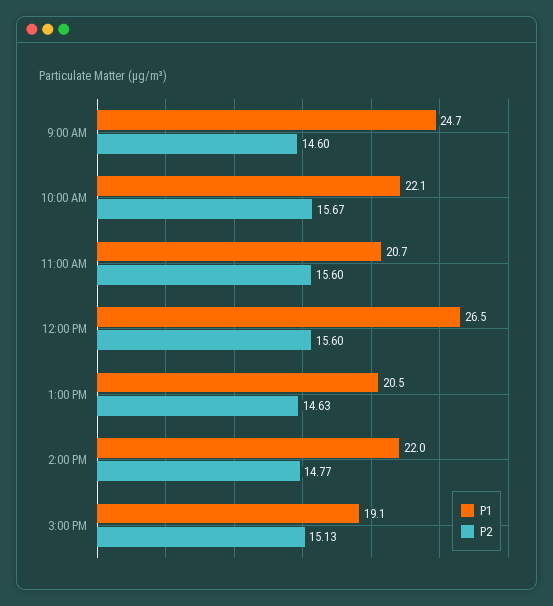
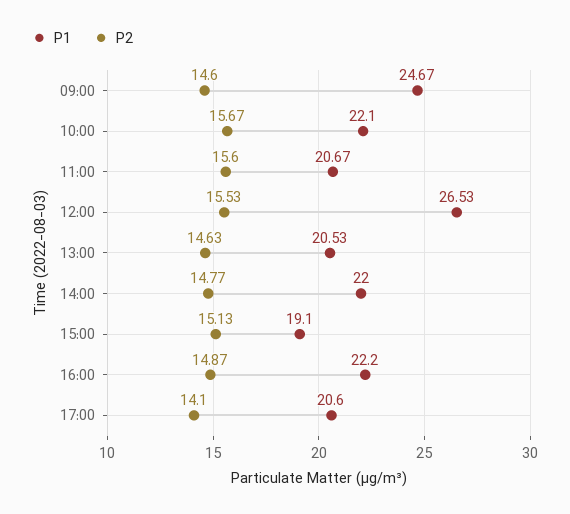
P2, 12:00 PM: 15.6 -> 15.53
P1, 16:00: none -> 22.2
P2, 16:00: none -> 14.87
P1, 17:00: none -> 20.6
P2, 17:00: none -> 14.1

